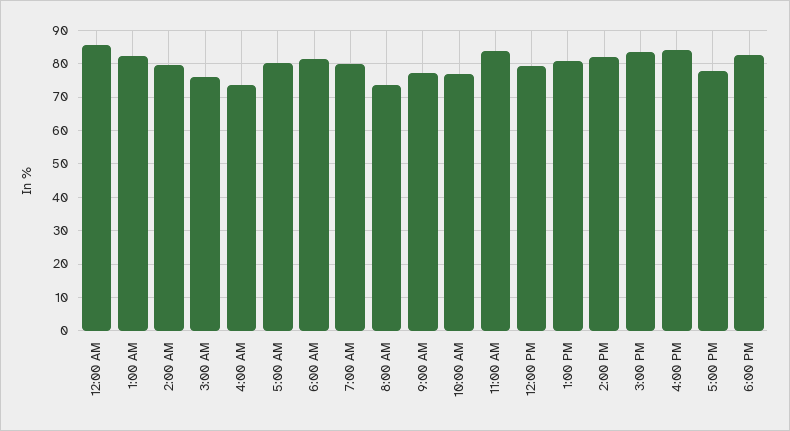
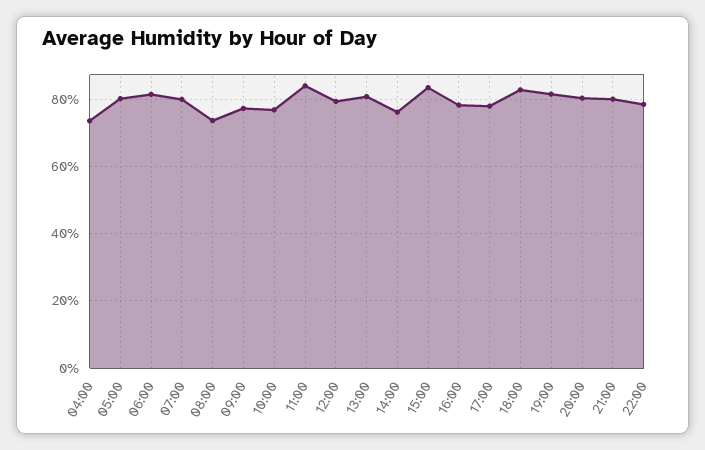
12:00 AM: 86 -> none
1:00 AM: 82 -> none
2:00 AM: 80 -> none
3:00 AM: 76 -> none
2:00 PM: 82 -> 76
4:00 PM: 84 -> 78
19:00: none -> 82
20:00: none -> 80
21:00: none -> 80
22:00: none -> 78

